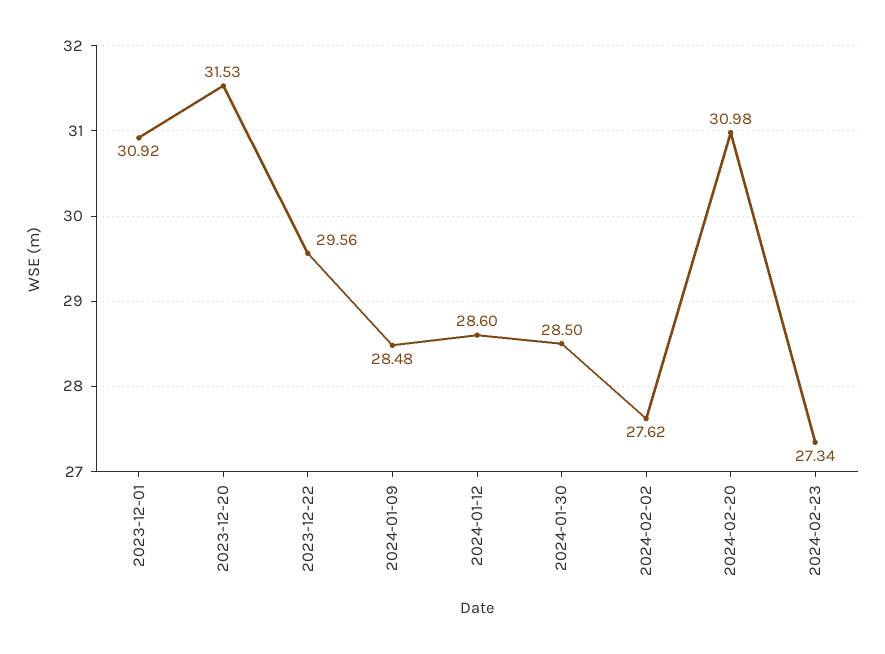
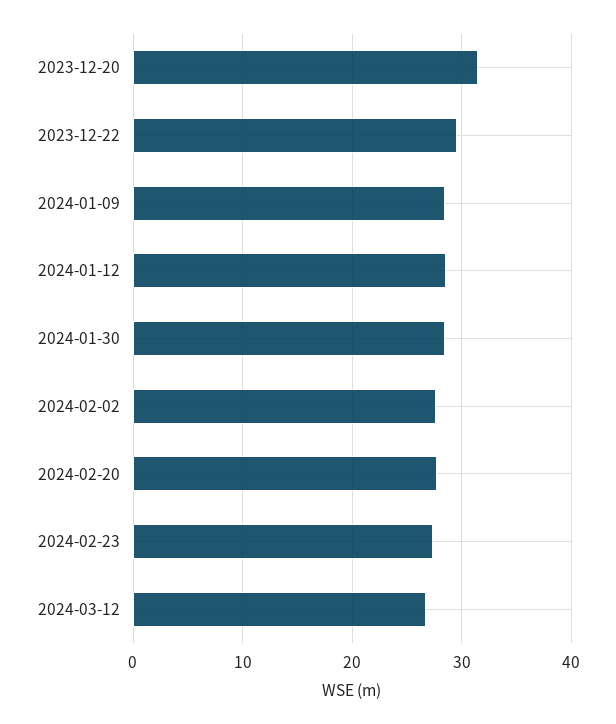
2023-12-01: 30.92 -> none
2024-02-20: 30.98 -> 28
2024-03-12: none -> 27

